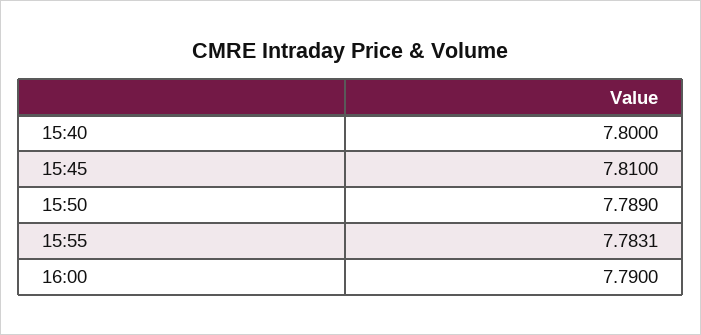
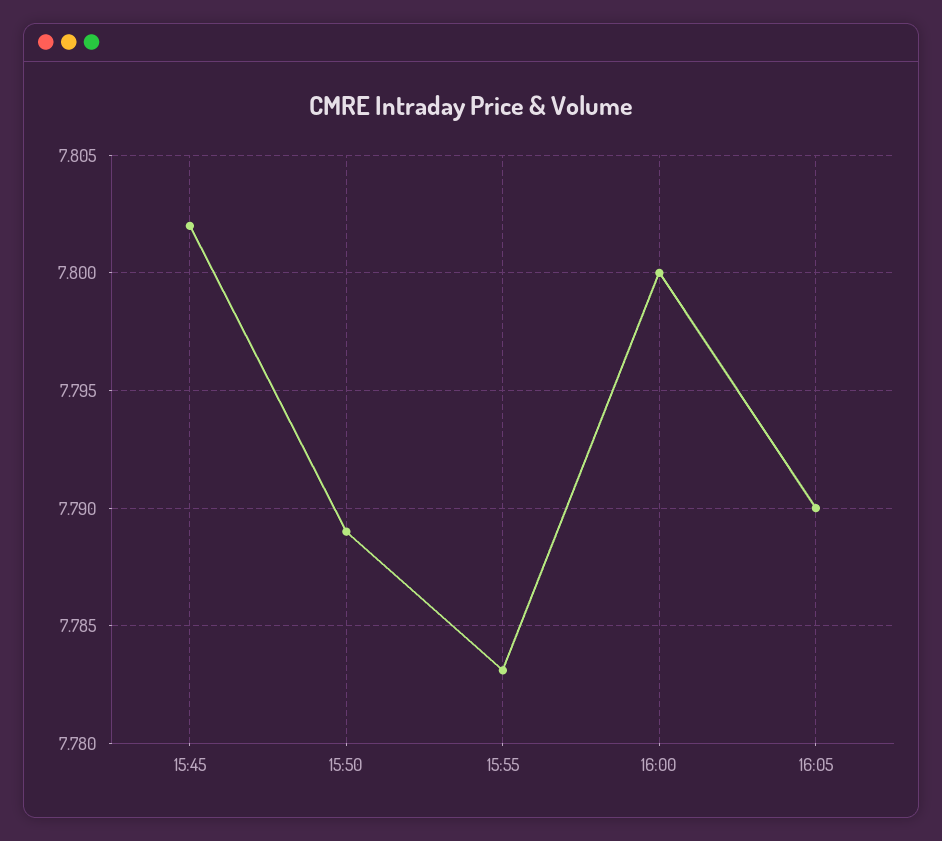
15:40: 7.8 -> none
15:45: 7.81 -> 7.802
16:00: 7.79 -> 7.8
16:05: none -> 7.79

